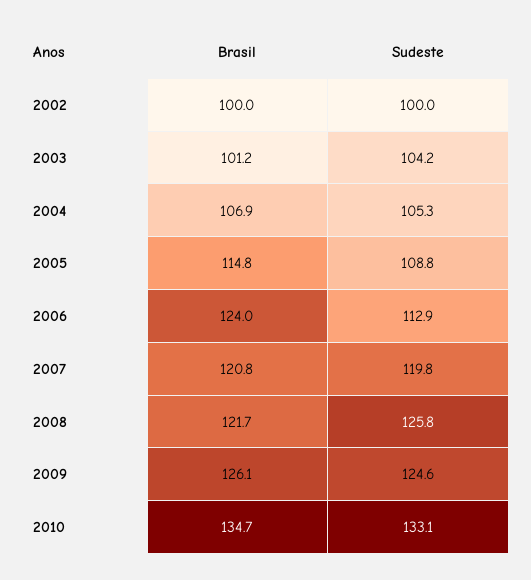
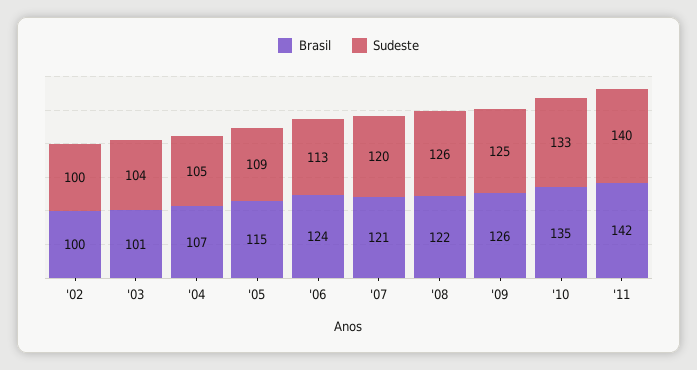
Brasil, '11: none -> 142
Sudeste, '11: none -> 140

